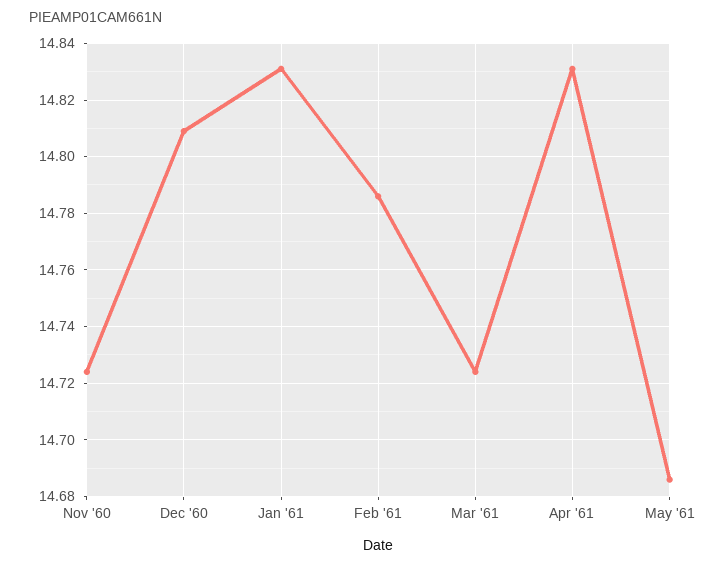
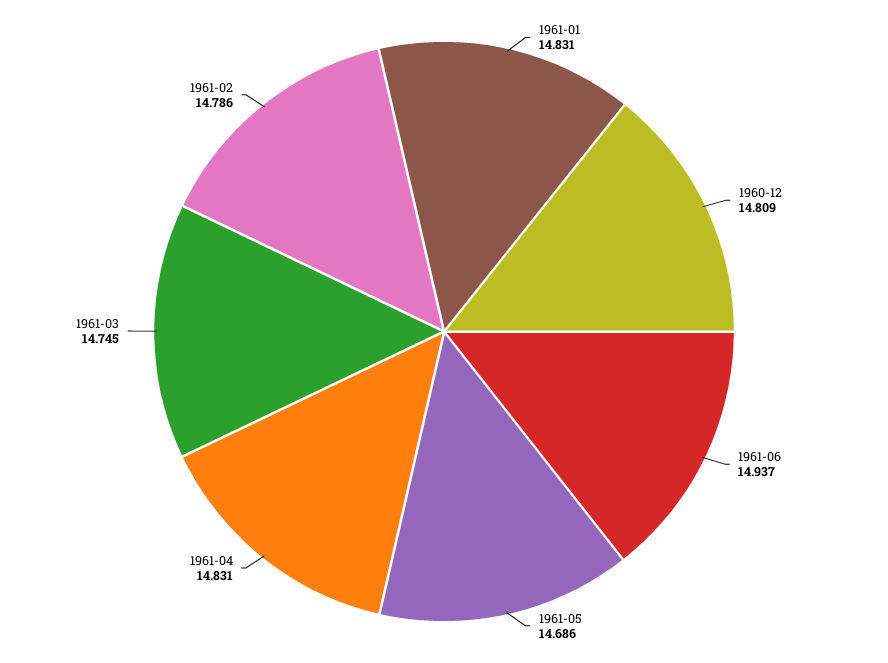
Nov '60: 14.725 -> none
Mar '61: 14.725 -> 14.745
1961-06: none -> 14.937

